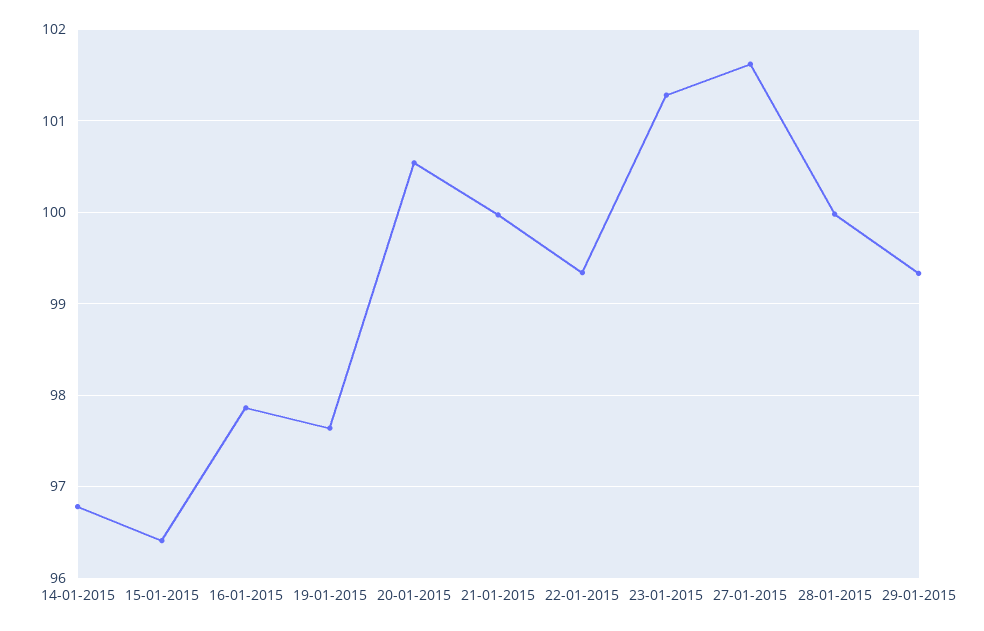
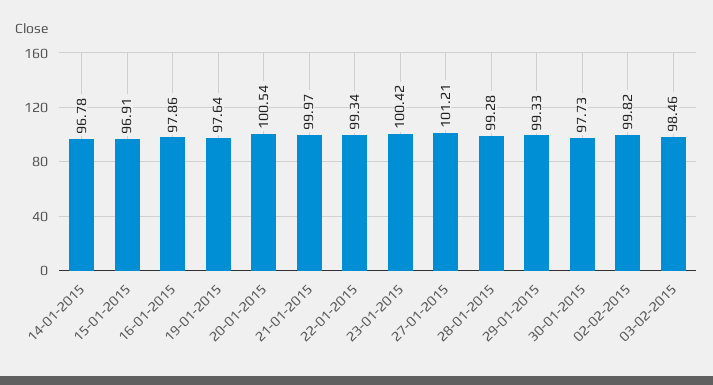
15-01-2015: 96.4 -> 96.91
23-01-2015: 101.3 -> 100.42
27-01-2015: 101.6 -> 101.21
28-01-2015: 100 -> 99.28
30-01-2015: none -> 97.73
02-02-2015: none -> 99.82
03-02-2015: none -> 98.46

